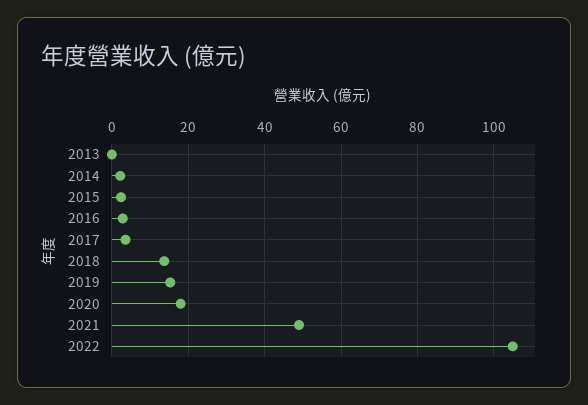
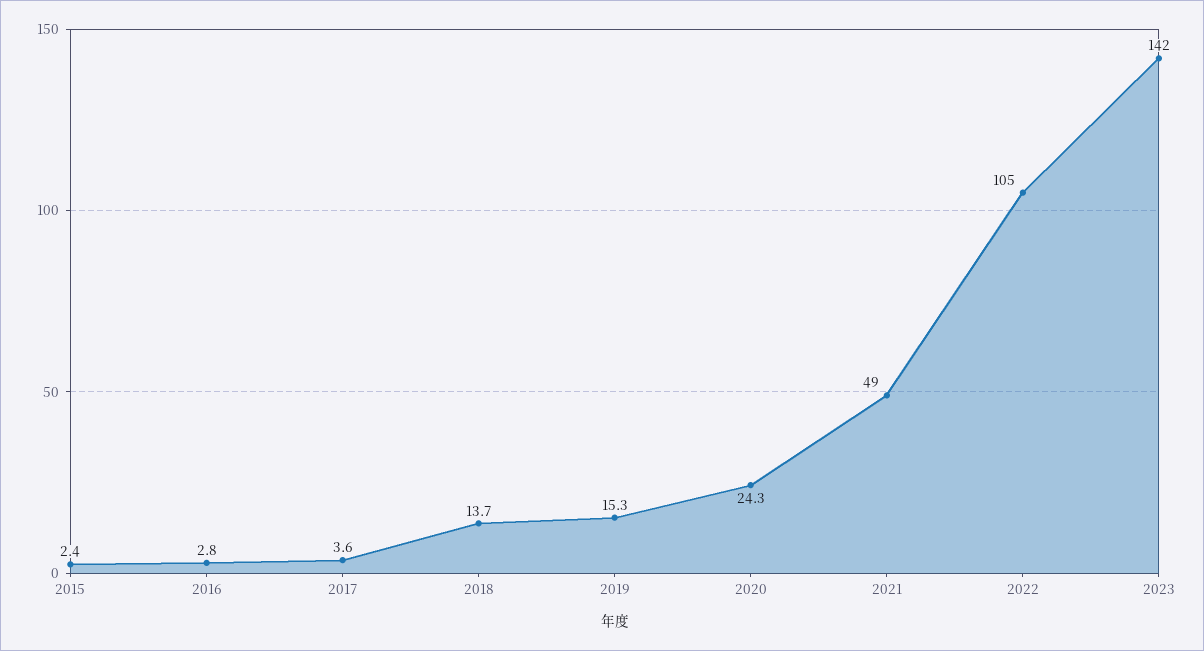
2013: 0 -> none
2014: 2 -> none
2020: 18 -> 24.3
2023: none -> 142

